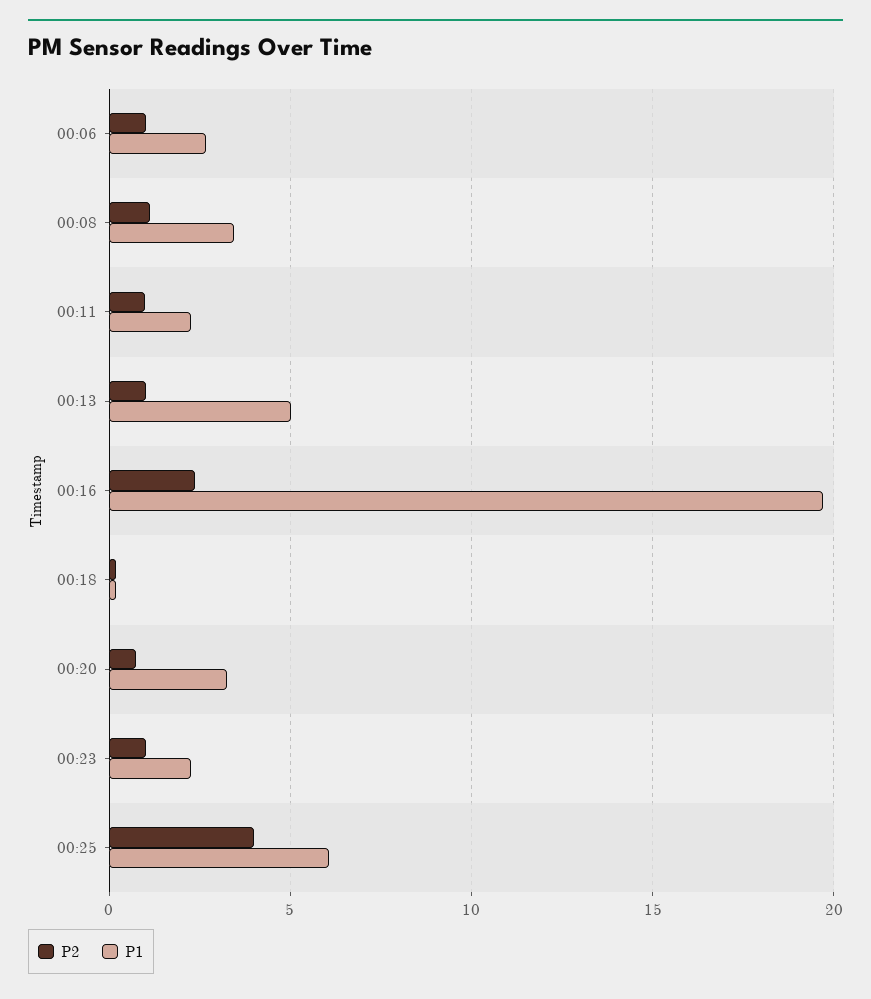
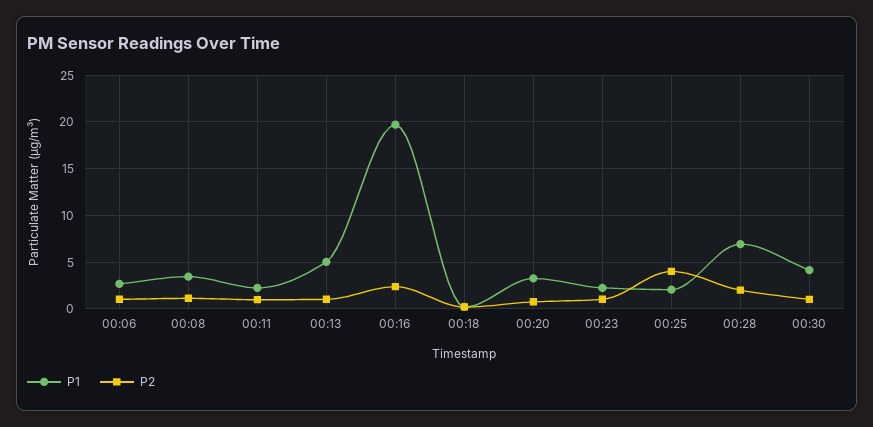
P1, 00:25: 6 -> 2
P1, 00:28: none -> 7
P2, 00:28: none -> 2
P1, 00:30: none -> 4
P2, 00:30: none -> 1

